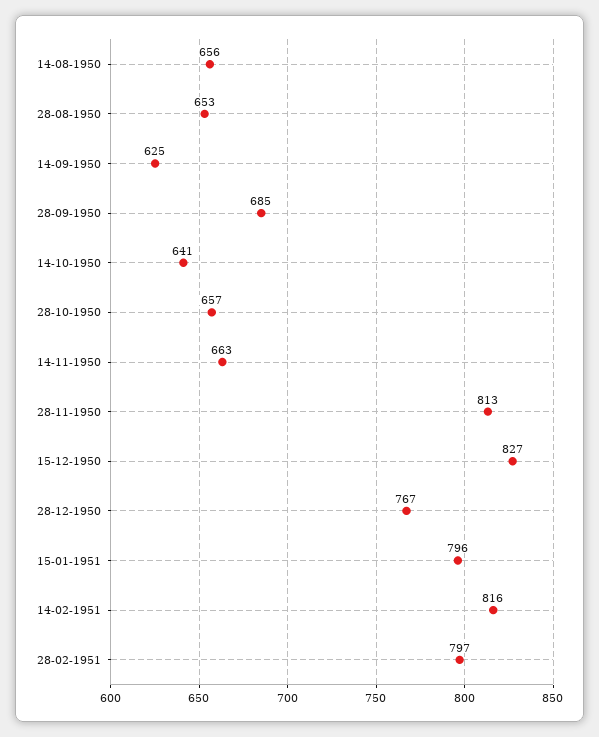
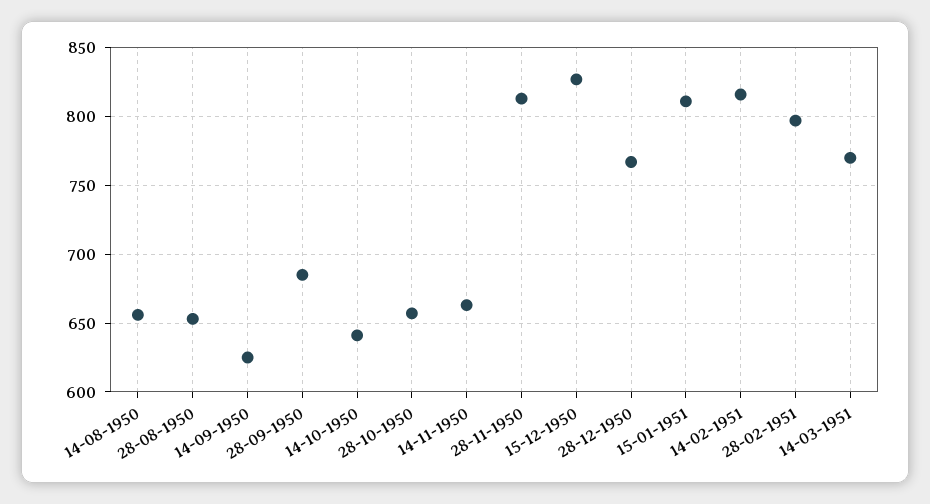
15-01-1951: 796 -> 810
14-03-1951: none -> 770

